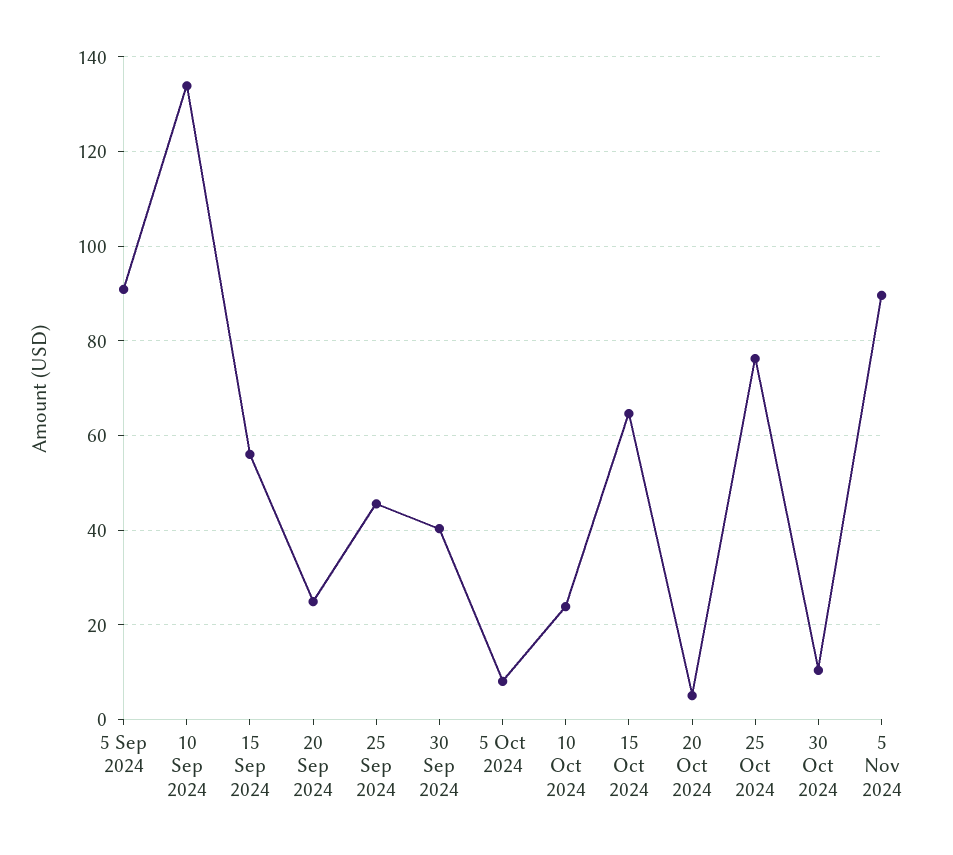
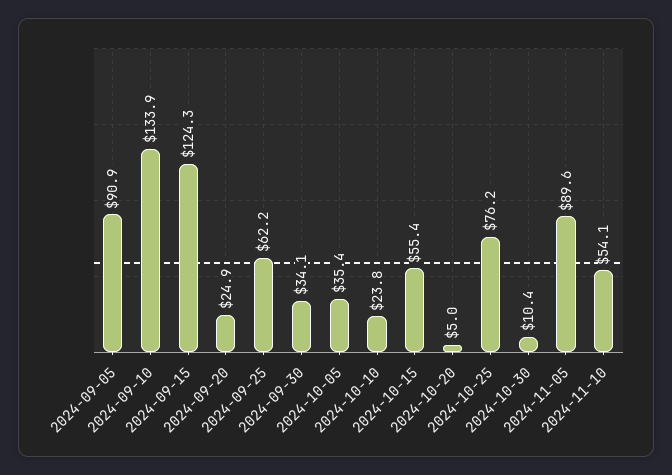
15 Sep 2024: 56 -> 124.3
25 Sep 2024: 46 -> 62.2
30 Sep 2024: 40 -> 34.1
5 Oct 2024: 8 -> 35.4
15 Oct 2024: 64 -> 55.4
2024-11-10: none -> 54.1

